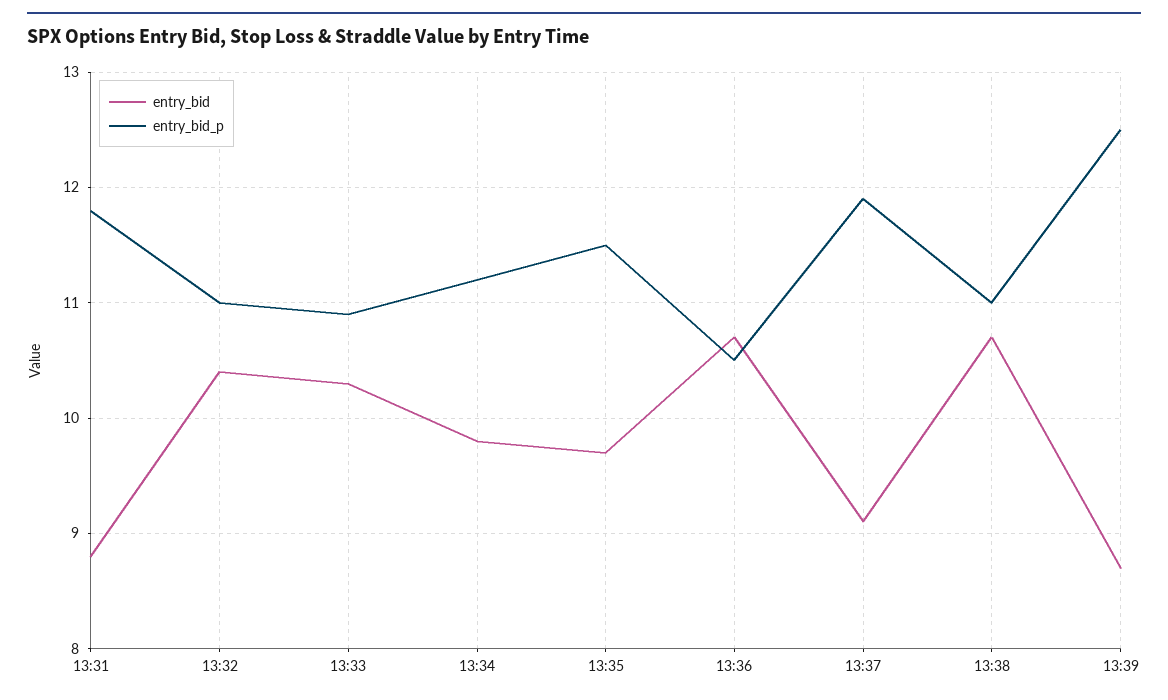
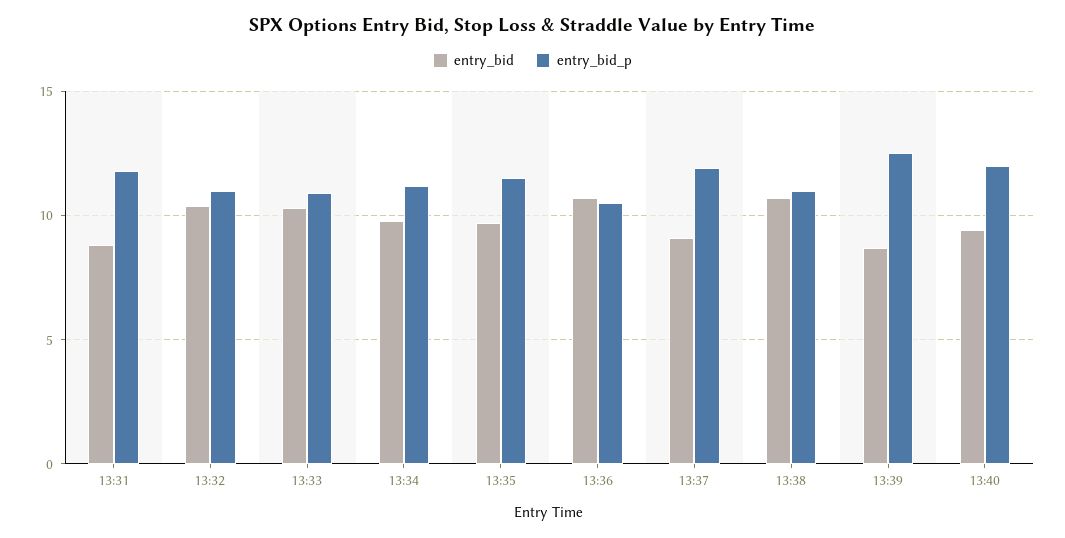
entry_bid, 13:40: none -> 9.5
entry_bid_p, 13:40: none -> 12

